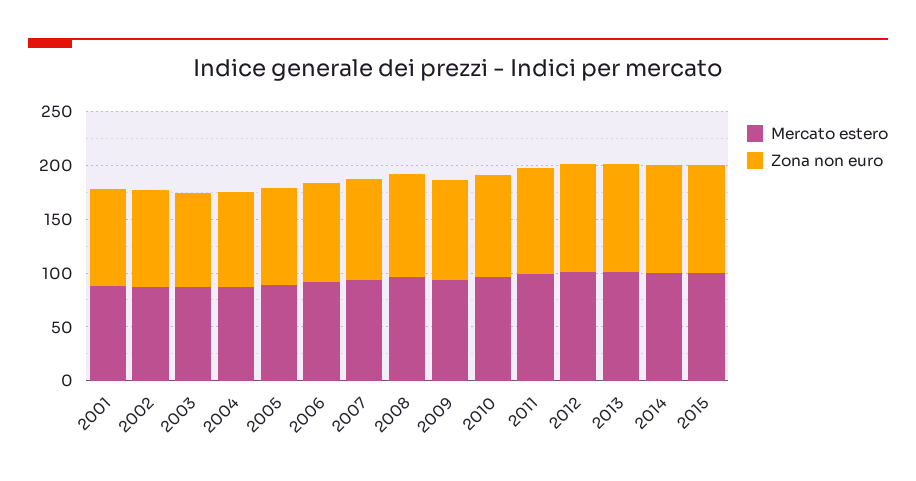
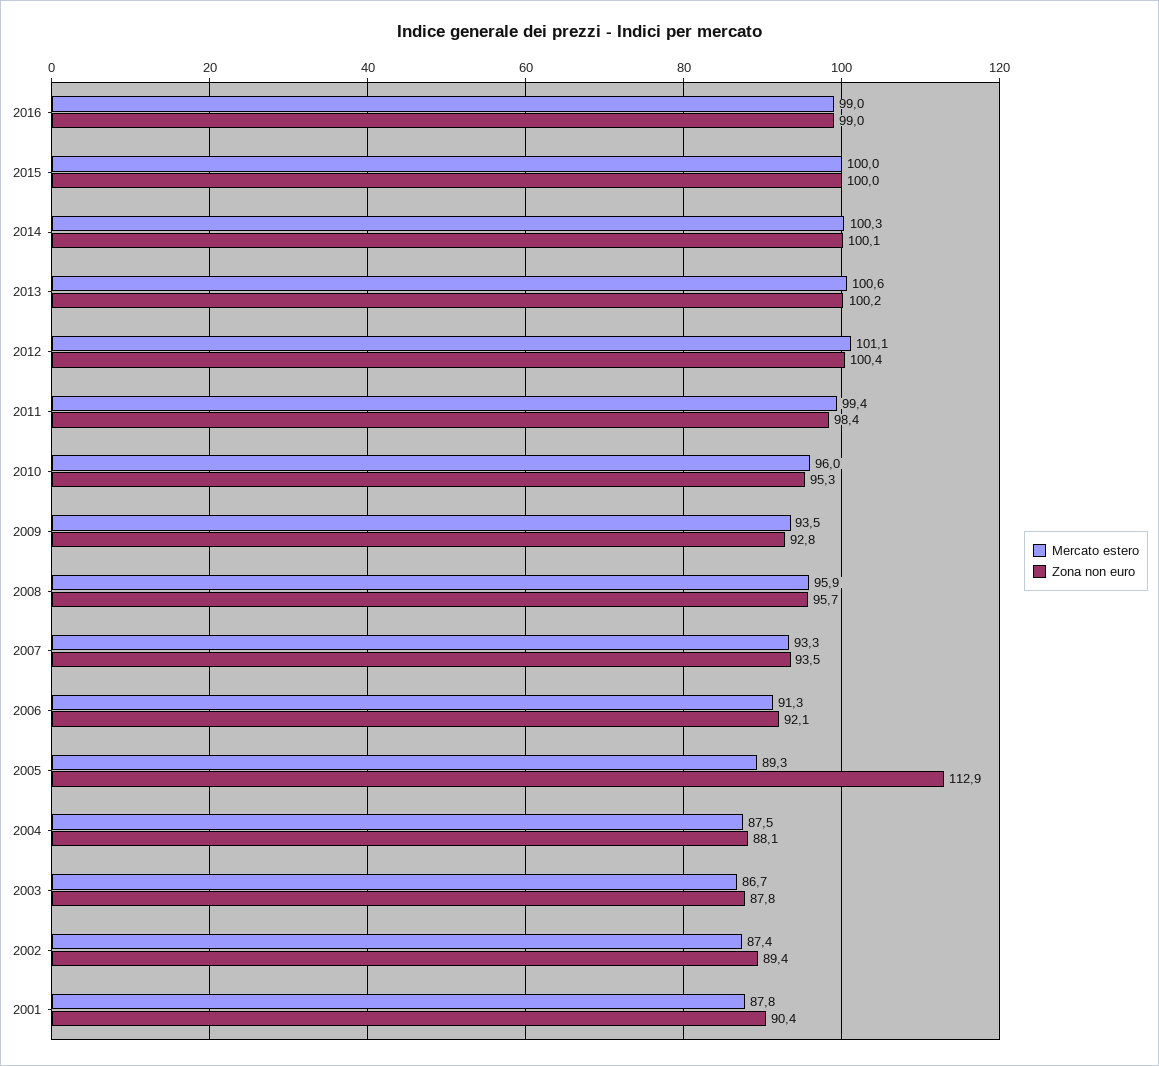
Zona non euro, 2005: 90 -> 112.9
Mercato estero, 2016: none -> 99
Zona non euro, 2016: none -> 99

